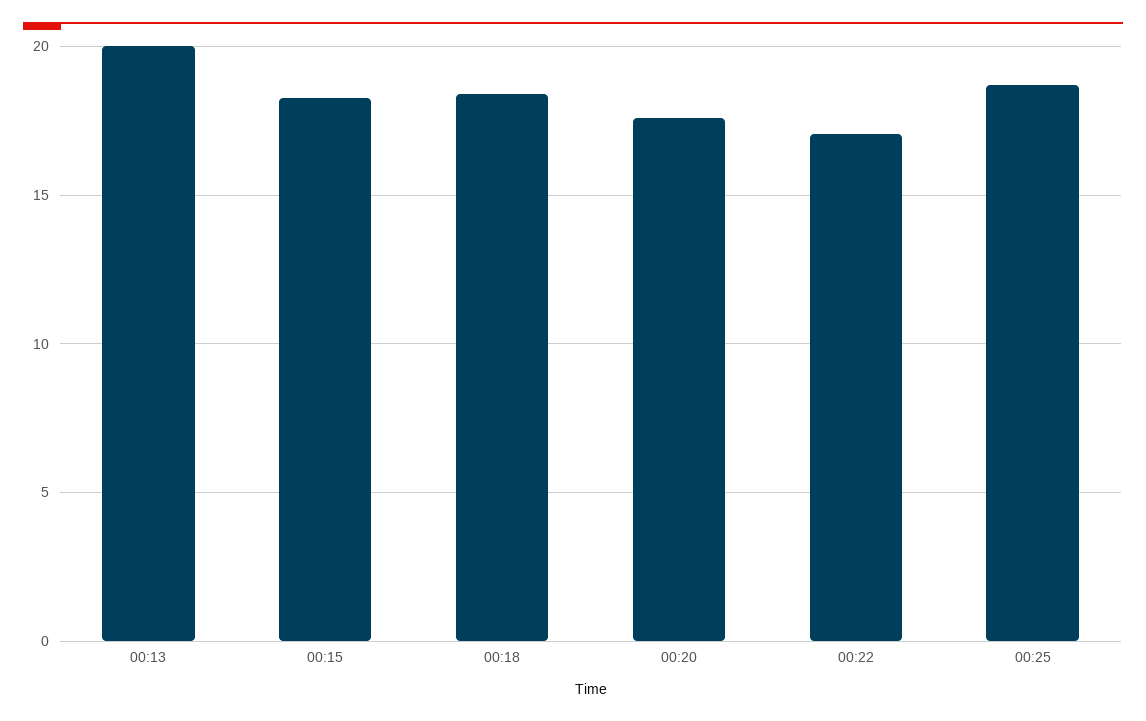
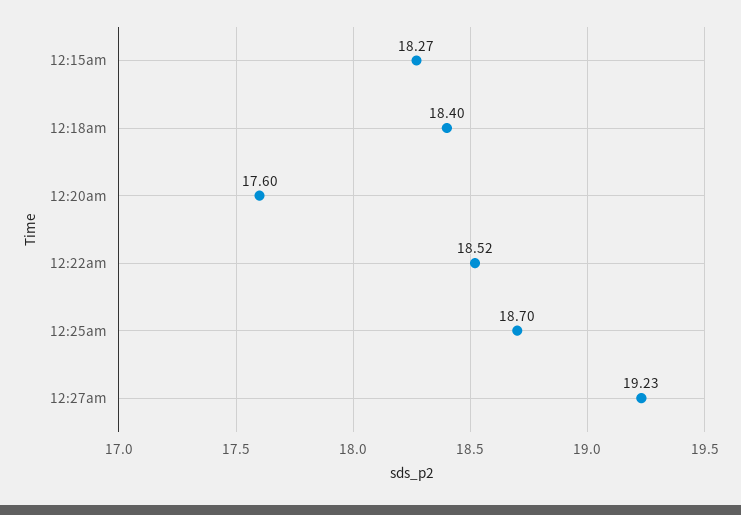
00:13: 20 -> none
00:22: 17 -> 18.52
12:27am: none -> 19.23

